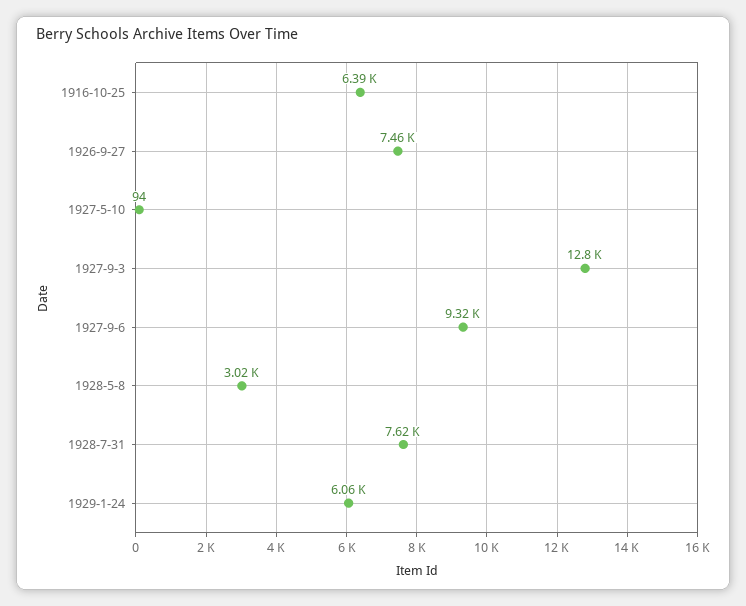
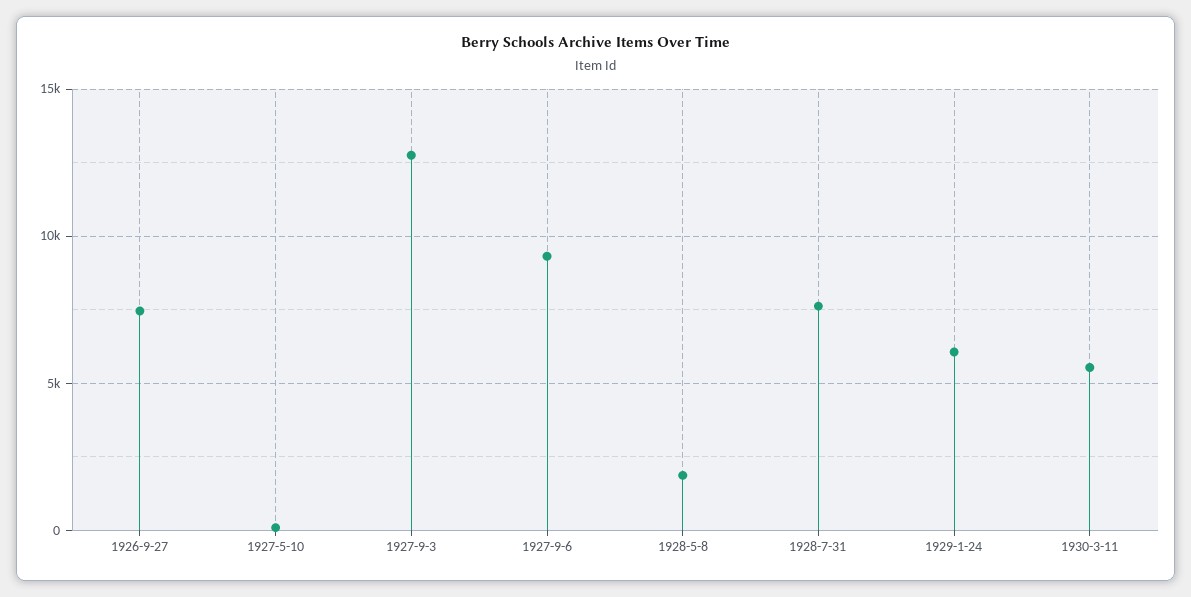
1916-10-25: 6390 -> none
1928-5-8: 3020 -> 2000
1930-3-11: none -> 5500

